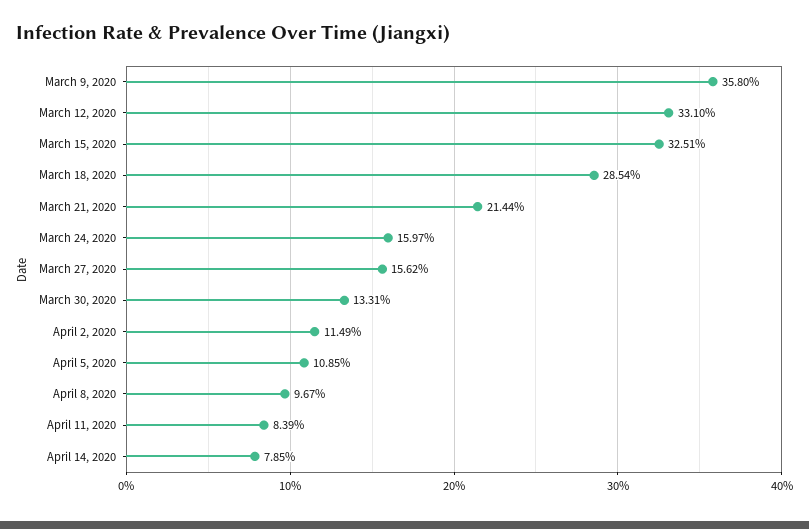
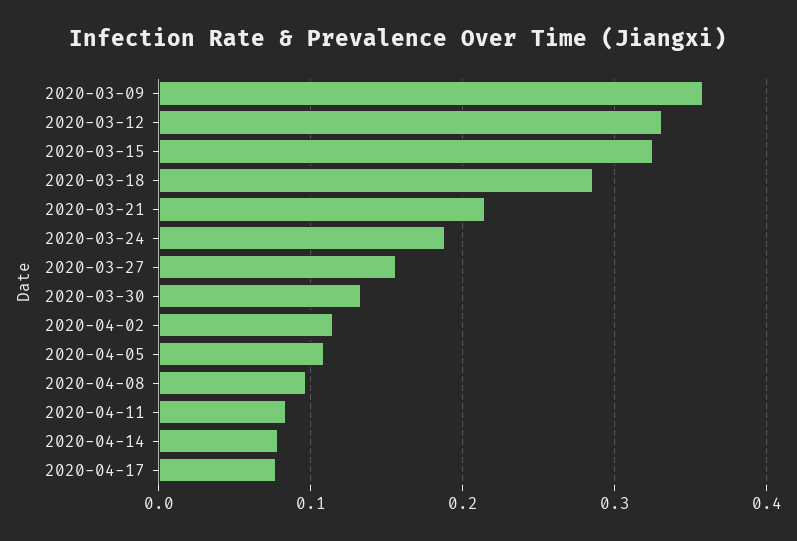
March 24, 2020: 0.1597 -> 0.19
2020-04-17: none -> 0.08

